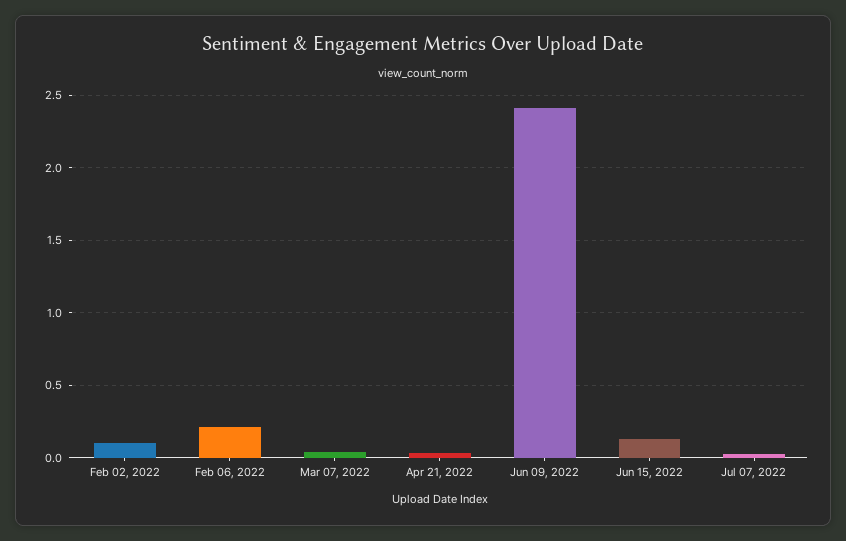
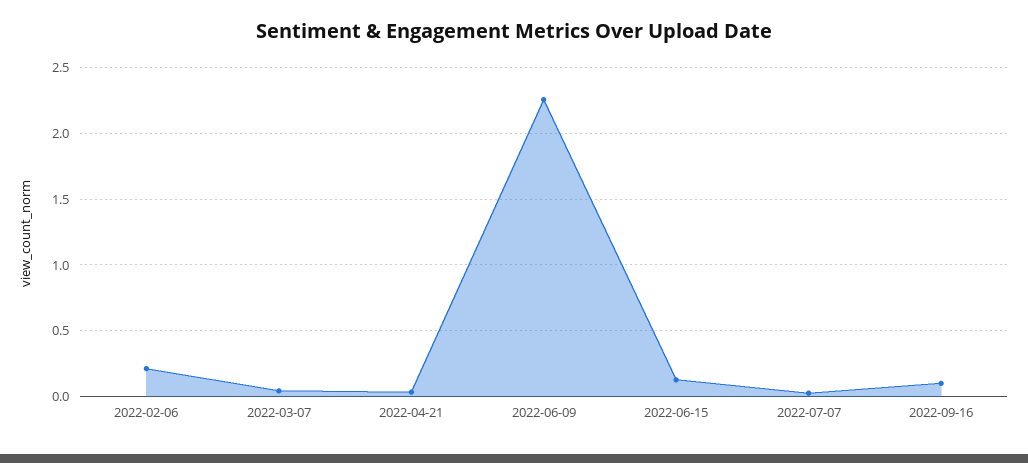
Feb 02, 2022: 0.1 -> none
Jun 09, 2022: 2.4 -> 2.25
2022-09-16: none -> 0.1

